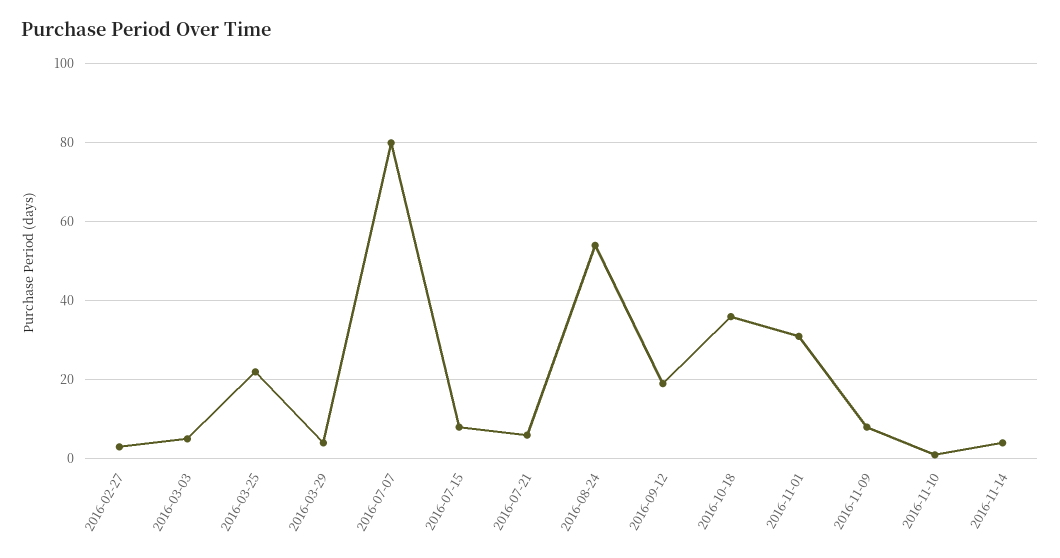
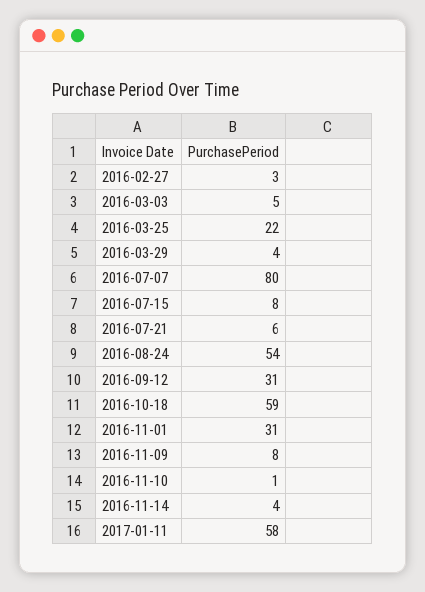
2016-09-12: 20 -> 31
2016-10-18: 35 -> 59
2017-01-11: none -> 58

